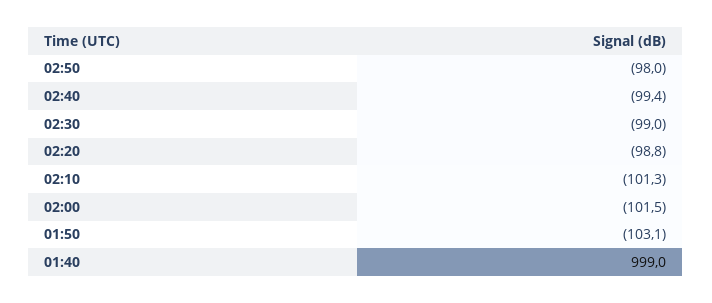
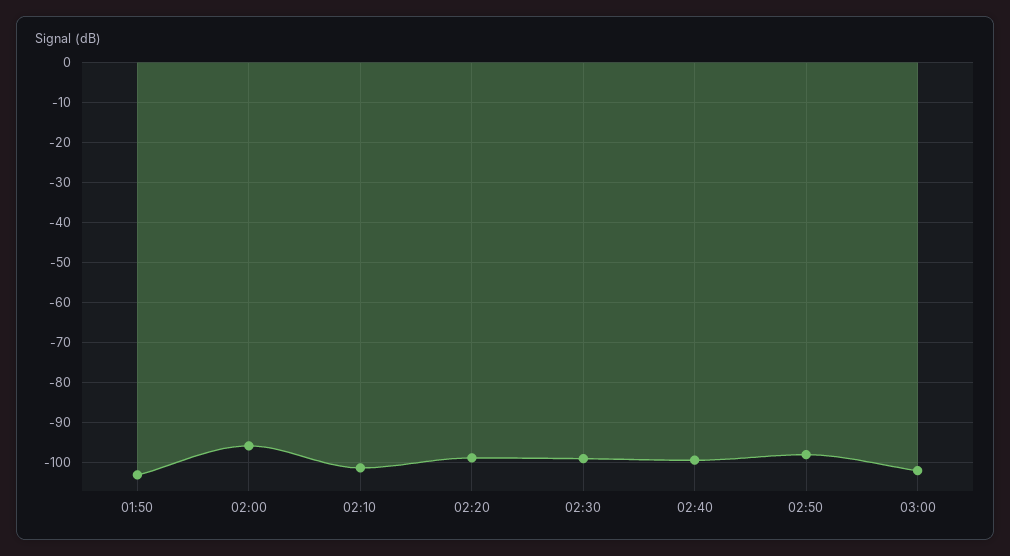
02:00: -101.5 -> -96
01:40: 999 -> none
03:00: none -> -102

